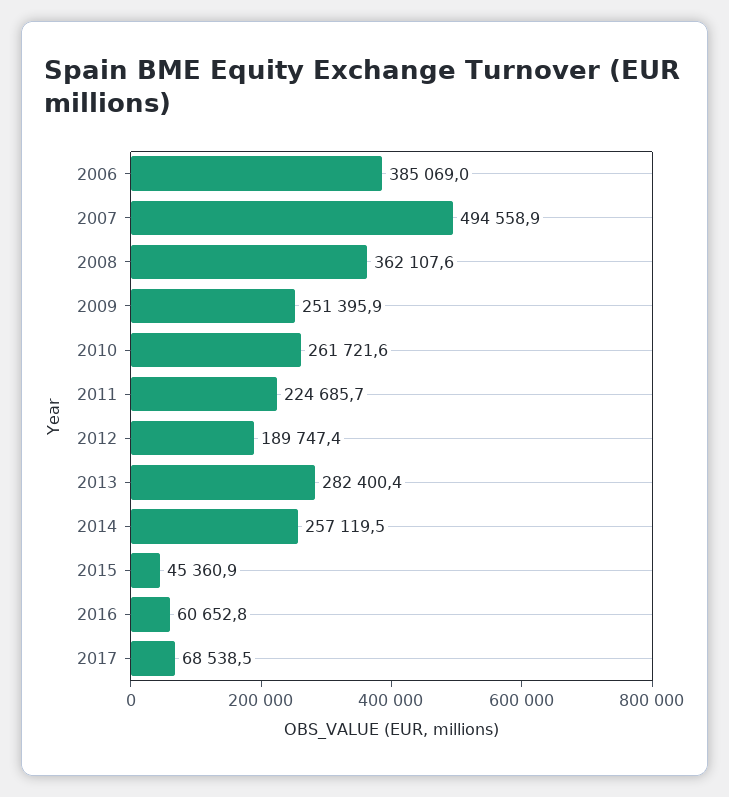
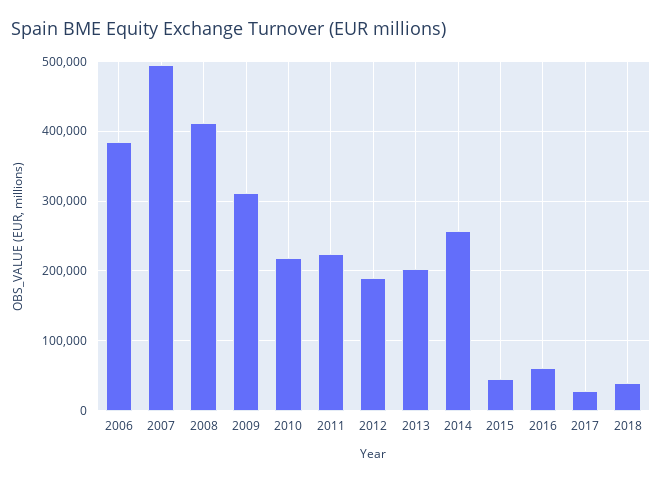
2008: 362107.6 -> 410000
2009: 251395.9 -> 310000
2010: 261721.6 -> 220000
2013: 282400.4 -> 200000
2017: 68538.5 -> 30000
2018: none -> 40000

